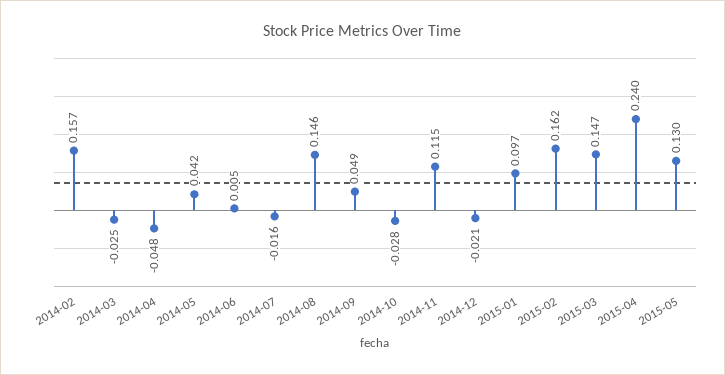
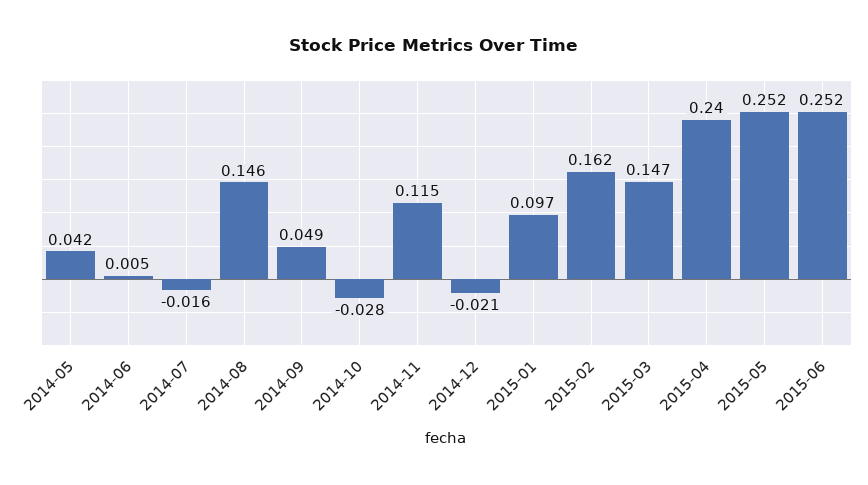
2014-02: 0.157 -> none
2014-03: -0.025 -> none
2014-04: -0.048 -> none
2015-05: 0.13 -> 0.252
2015-06: none -> 0.252

